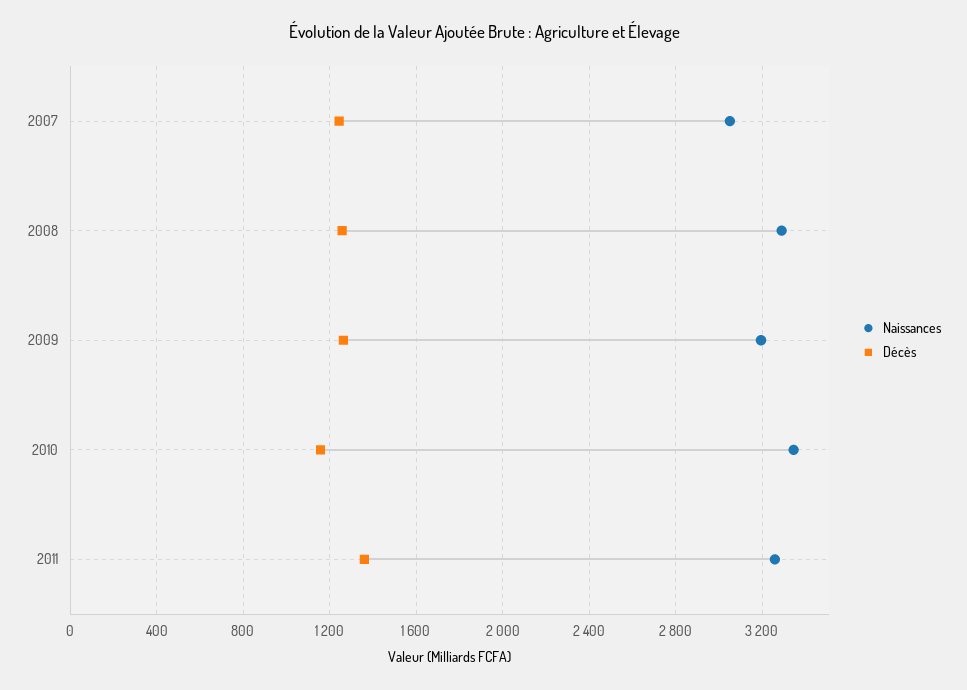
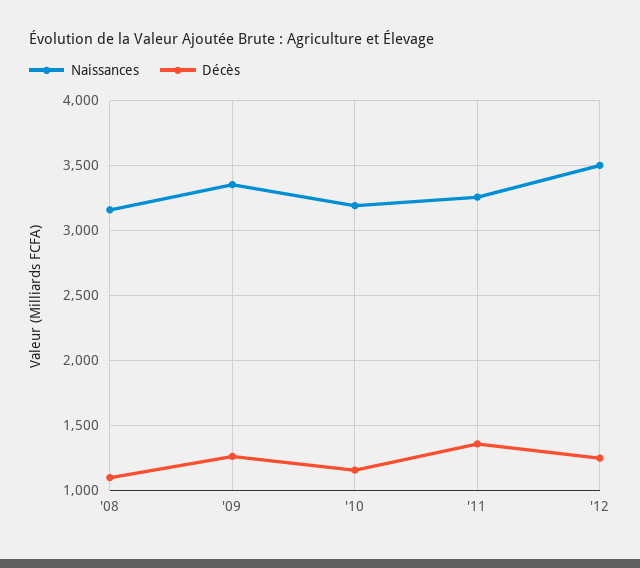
Naissances, 2007: 3050 -> none
Décès, 2007: 1250 -> none
Naissances, 2008: 3300 -> 3150
Décès, 2008: 1250 -> 1100
Naissances, 2009: 3200 -> 3350
Naissances, 2010: 3350 -> 3200
Naissances, '12: none -> 3500
Décès, '12: none -> 1250

